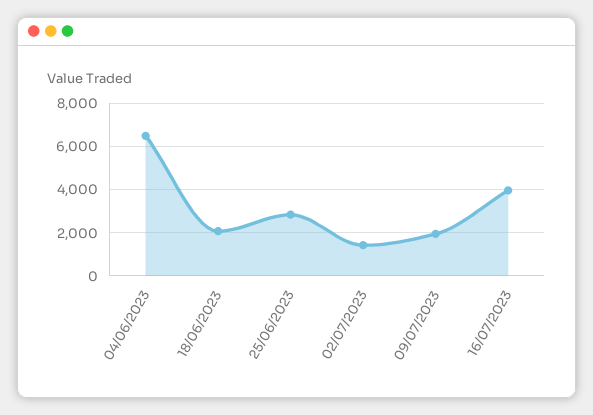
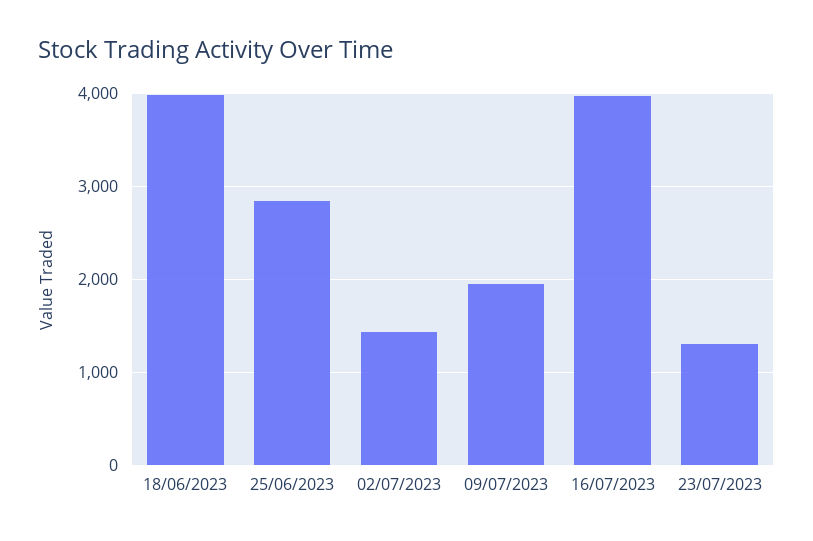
04/06/2023: 6500 -> none
18/06/2023: 2000 -> 4000
23/07/2023: none -> 1300

